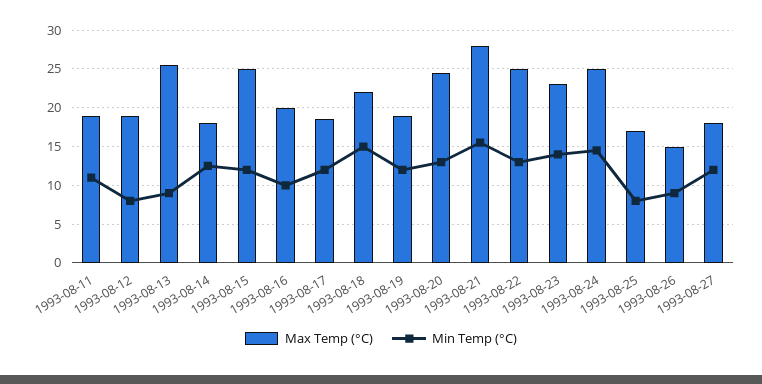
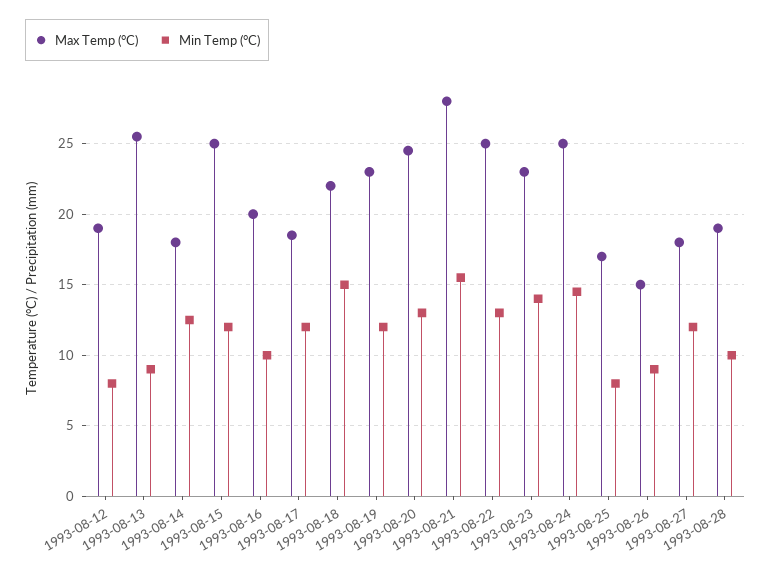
Max Temp (°C), 1993-08-11: 19 -> none
Min Temp (°C), 1993-08-11: 11 -> none
Max Temp (°C), 1993-08-19: 19 -> 23
Max Temp (°C), 1993-08-28: none -> 19
Min Temp (°C), 1993-08-28: none -> 10

